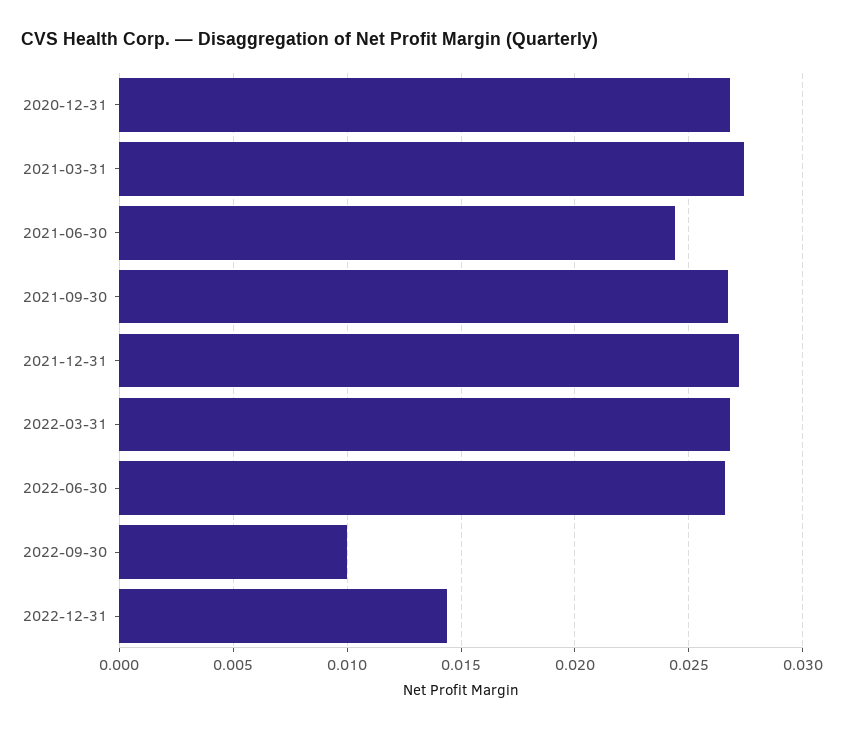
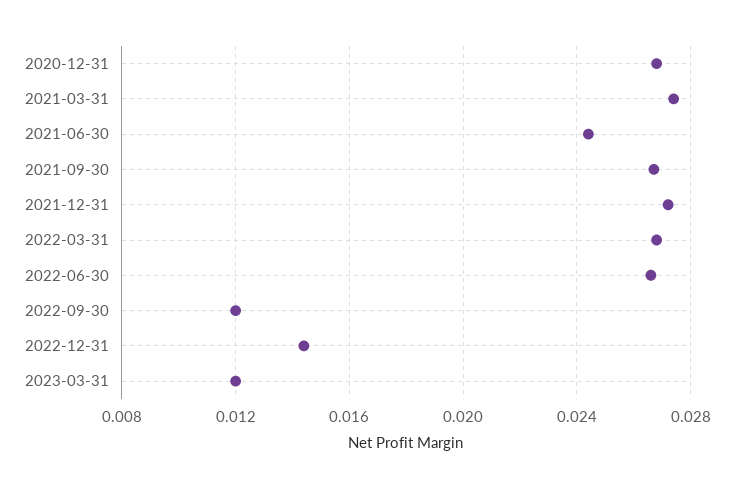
2022-09-30: 0.01 -> 0.012
2023-03-31: none -> 0.012

